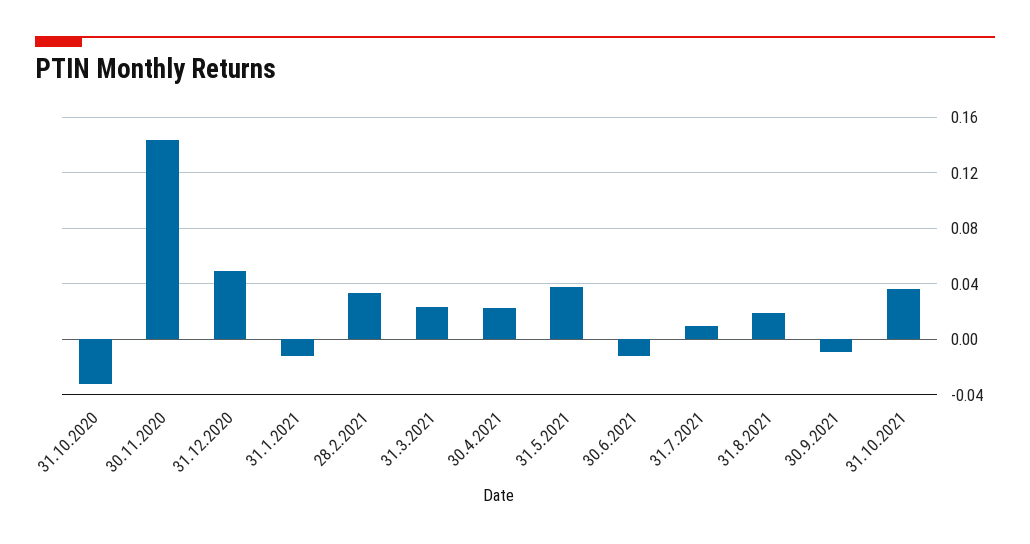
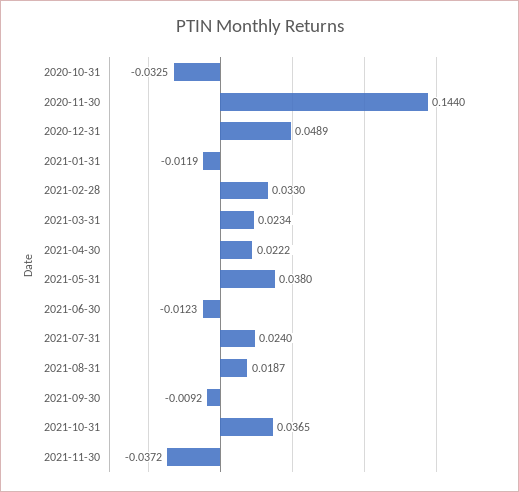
31.7.2021: 0.01 -> 0.024
2021-11-30: none -> -0.0372

